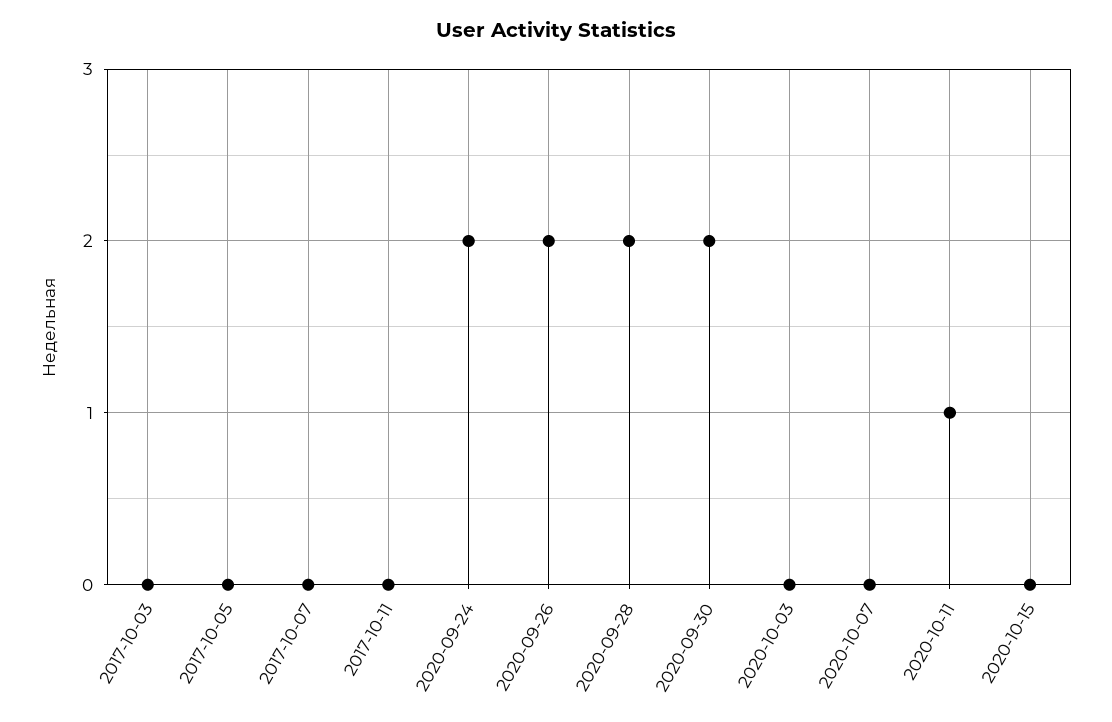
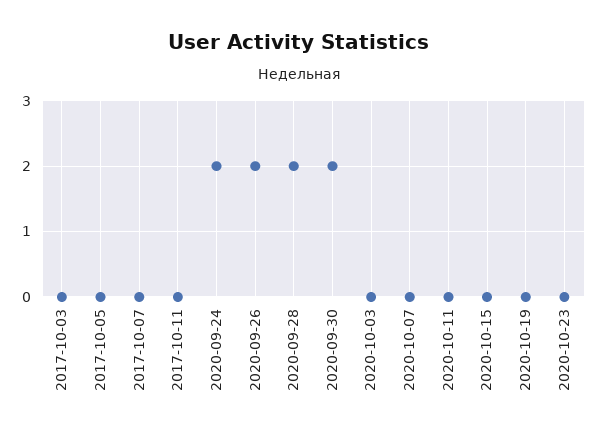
2020-10-11: 1 -> 0
2020-10-19: none -> 0
2020-10-23: none -> 0

